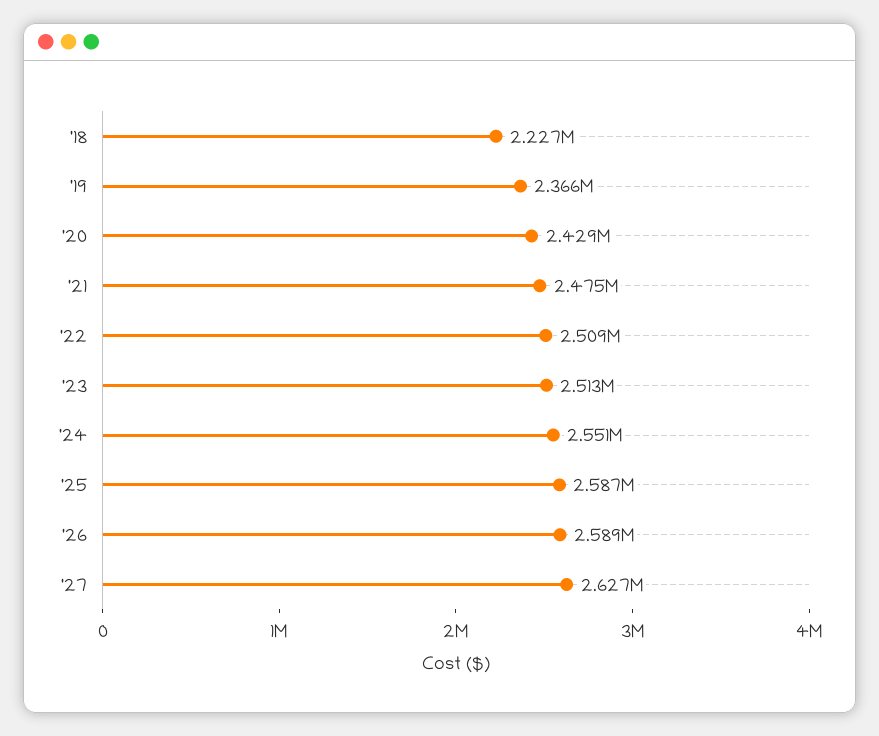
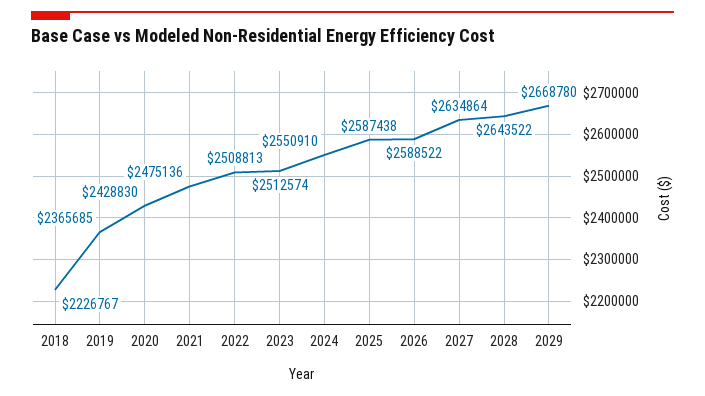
'27: 2627000 -> 2634864
2028: none -> 2643522
2029: none -> 2668780

